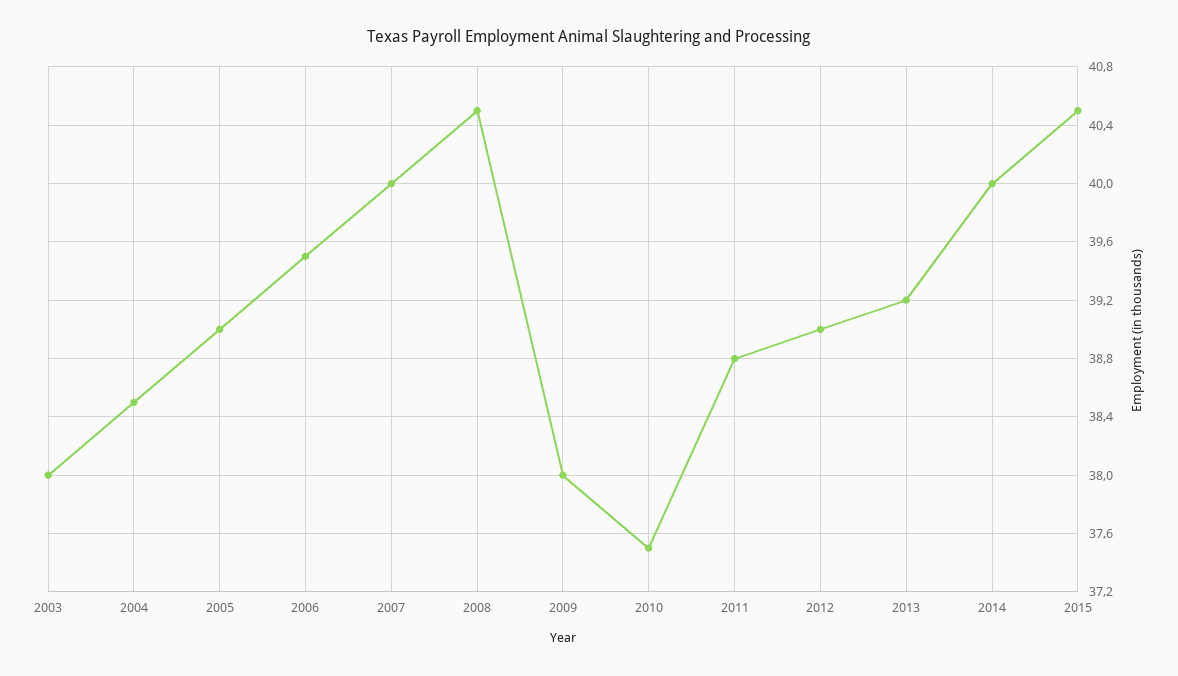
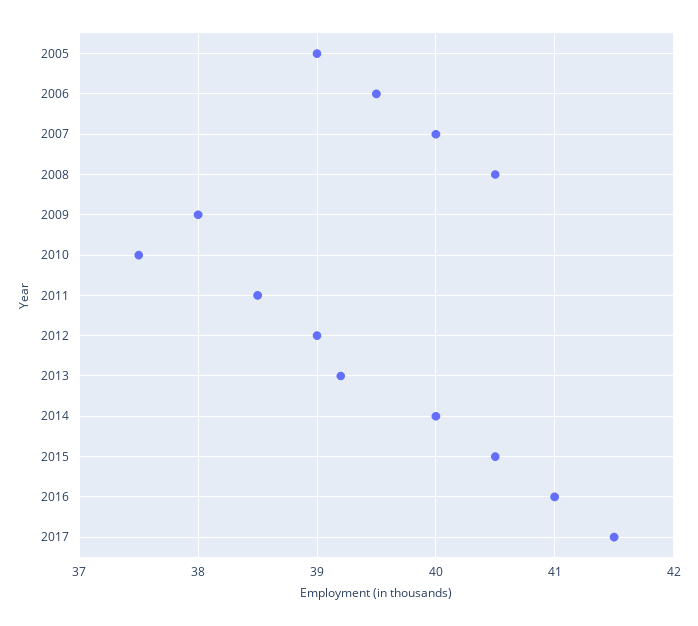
2003: 38 -> none
2004: 38.5 -> none
2011: 38.8 -> 38.5
2016: none -> 41
2017: none -> 41.5

